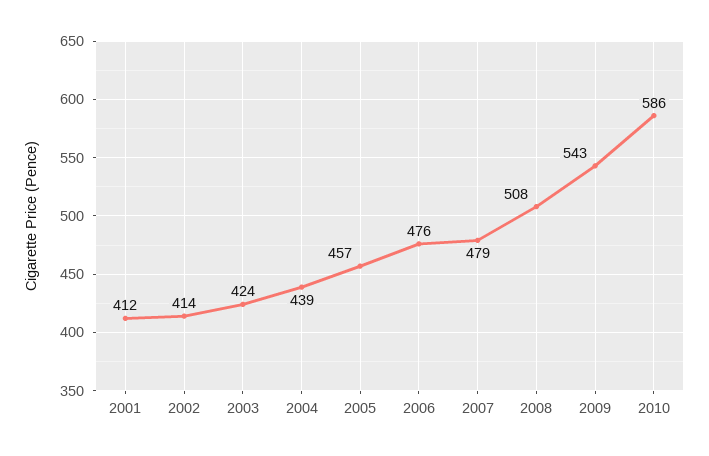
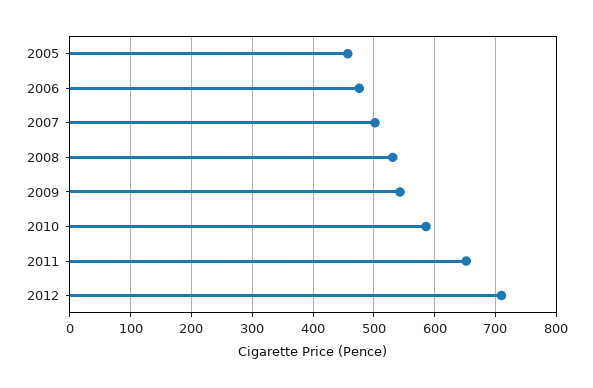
2001: 412 -> none
2002: 414 -> none
2003: 424 -> none
2004: 439 -> none
2007: 479 -> 500
2008: 508 -> 530
2011: none -> 650
2012: none -> 710

